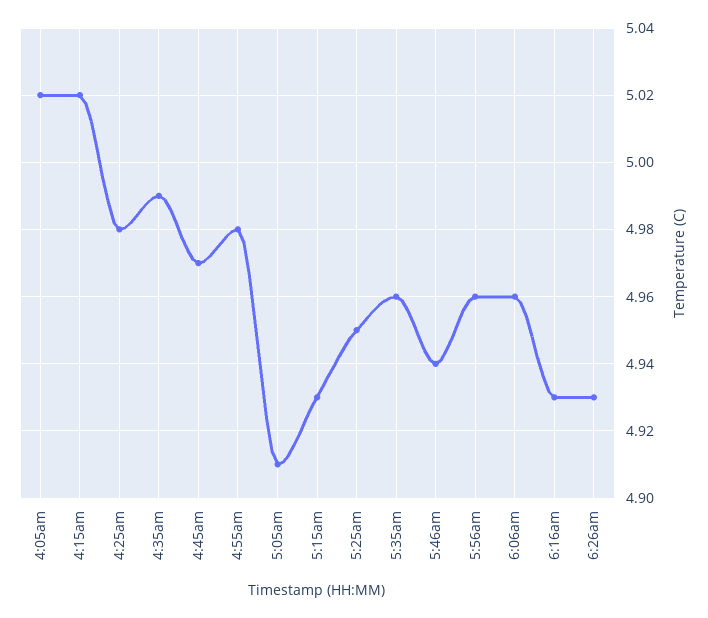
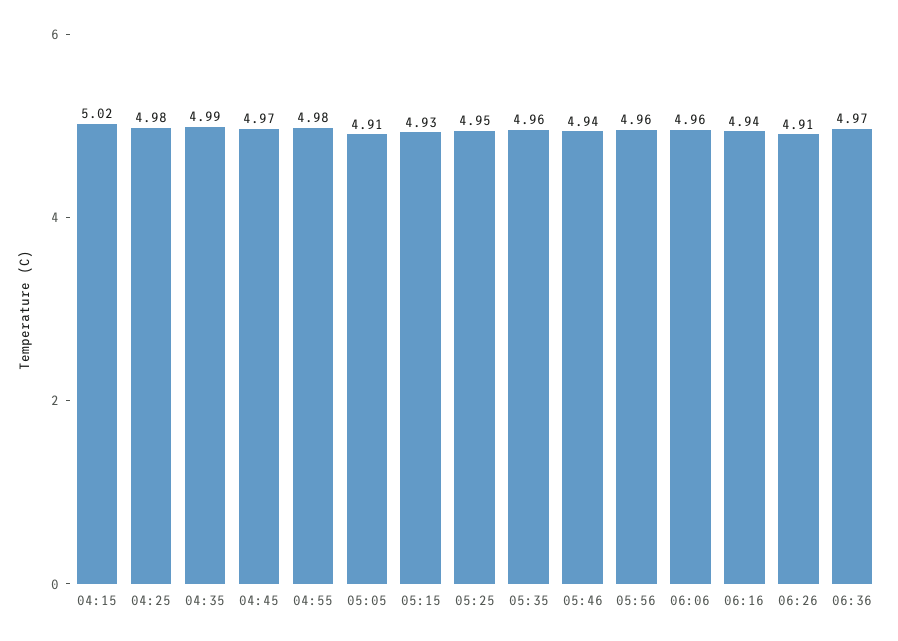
4:05am: 5.02 -> none
6:16am: 4.93 -> 4.94
6:26am: 4.93 -> 4.91
06:36: none -> 4.97

